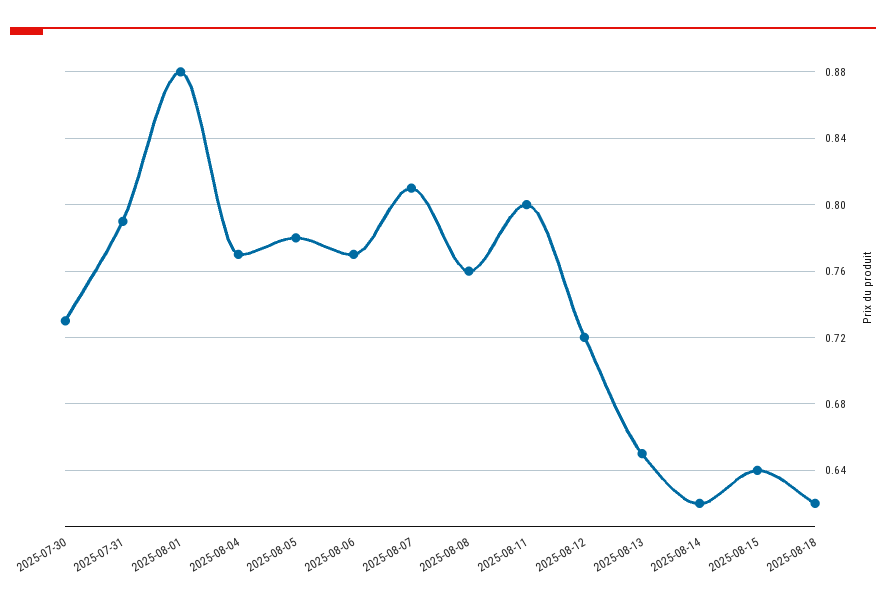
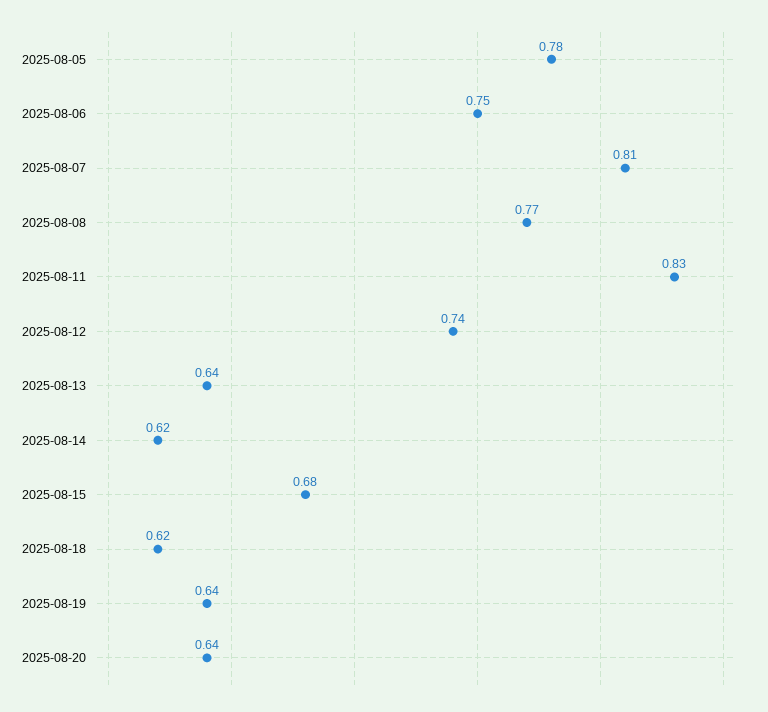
2025-07-30: 0.73 -> none
2025-07-31: 0.79 -> none
2025-08-01: 0.88 -> none
2025-08-04: 0.77 -> none
2025-08-06: 0.77 -> 0.75
2025-08-08: 0.76 -> 0.77
2025-08-11: 0.8 -> 0.83
2025-08-12: 0.72 -> 0.74
2025-08-13: 0.65 -> 0.64
2025-08-15: 0.64 -> 0.68
2025-08-19: none -> 0.64
2025-08-20: none -> 0.64

